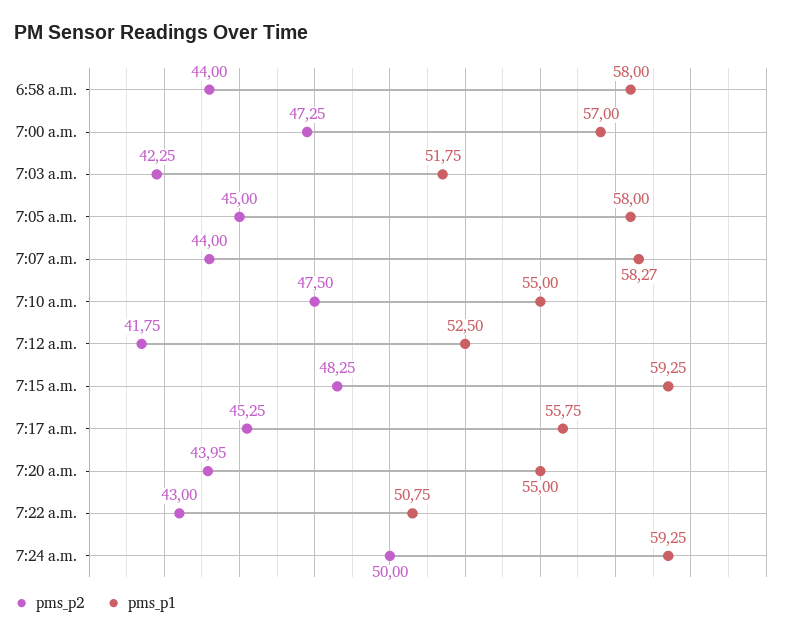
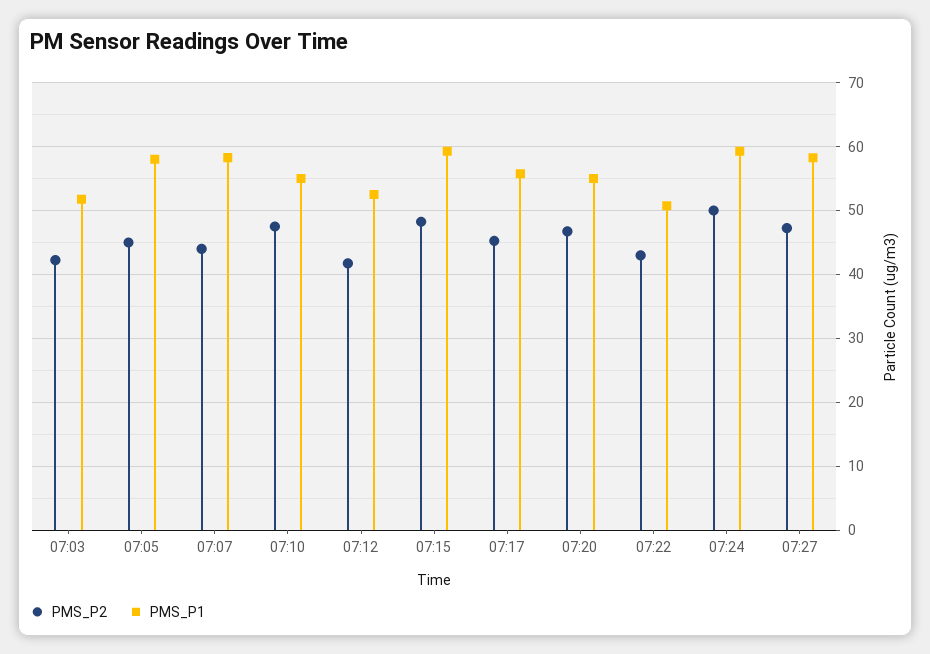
pms_p2, 6:58 a.m.: 44 -> none
pms_p1, 6:58 a.m.: 58 -> none
pms_p2, 7:00 a.m.: 47.25 -> none
pms_p1, 7:00 a.m.: 57 -> none
pms_p2, 7:20 a.m.: 43.95 -> 47
pms_p2, 07:27: none -> 47
pms_p1, 07:27: none -> 58

